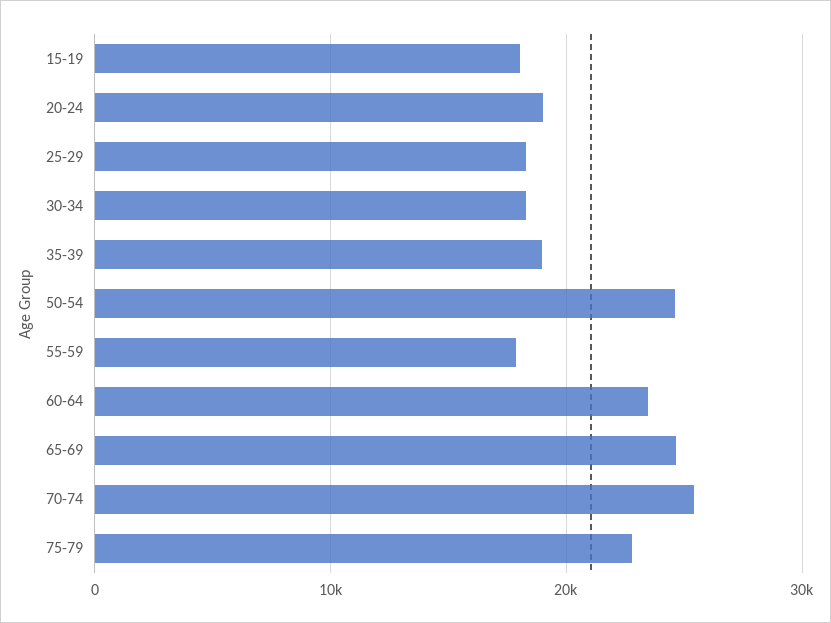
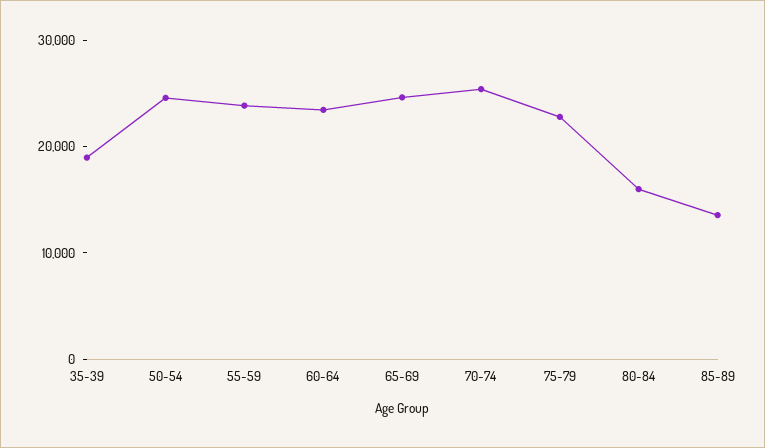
15-19: 18000 -> none
20-24: 19000 -> none
25-29: 18000 -> none
30-34: 18000 -> none
55-59: 18000 -> 24000
80-84: none -> 16000
85-89: none -> 14000

